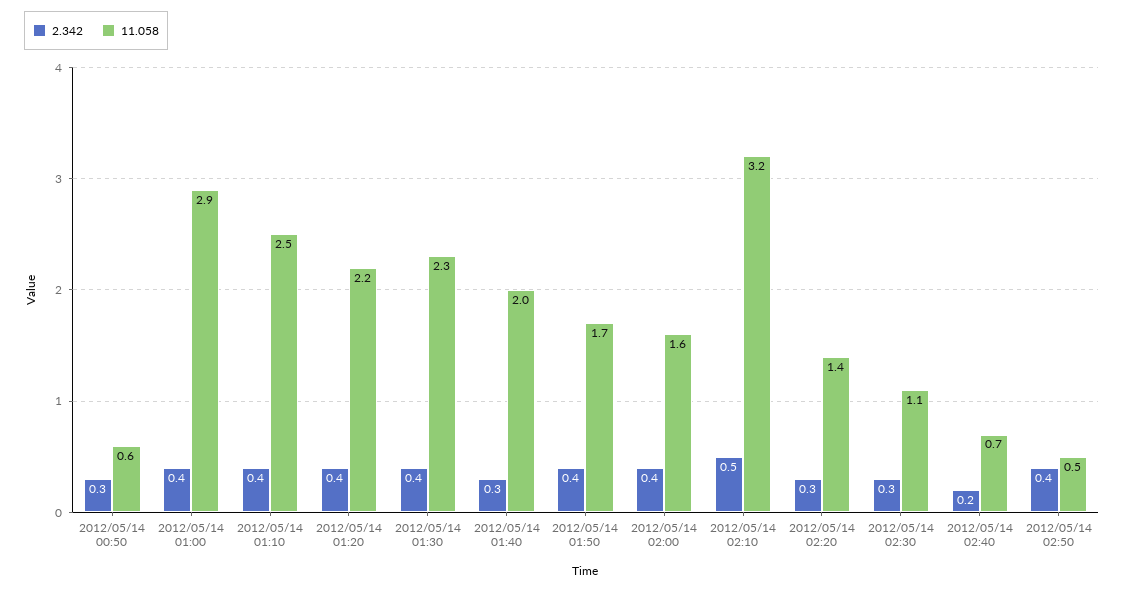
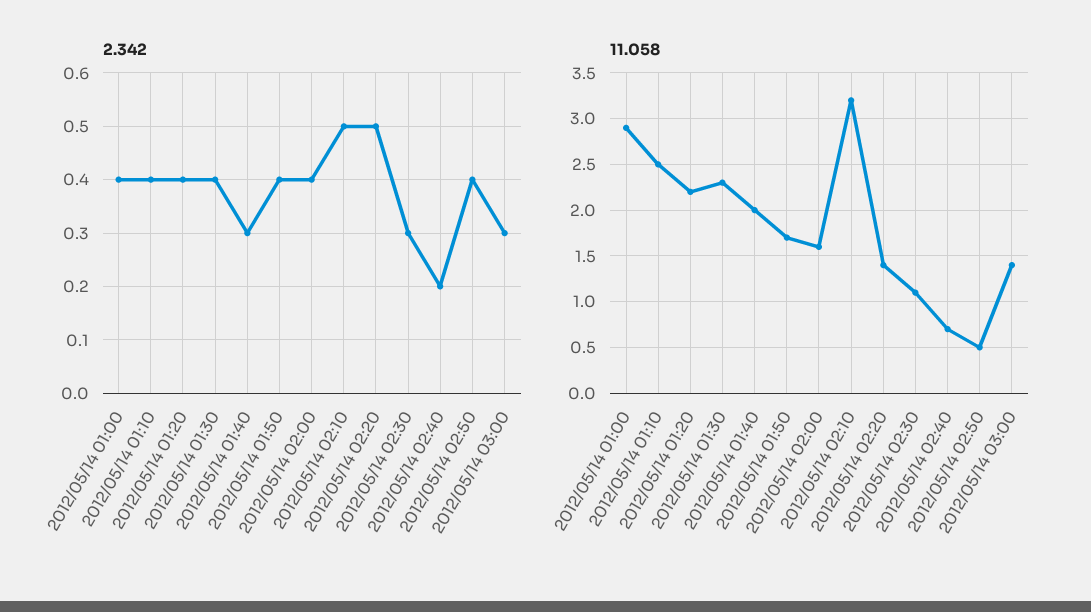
2.342, 2012/05/14 00:50: 0.3 -> none
11.058, 2012/05/14 00:50: 0.6 -> none
2.342, 2012/05/14 02:20: 0.3 -> 0.5
2.342, 2012/05/14 03:00: none -> 0.3
11.058, 2012/05/14 03:00: none -> 1.4

